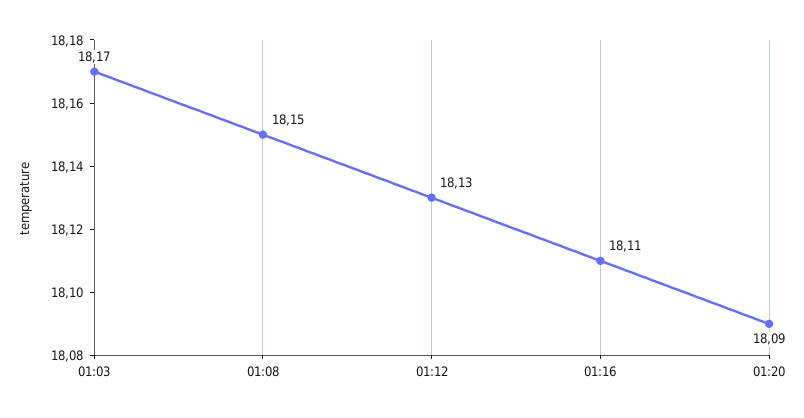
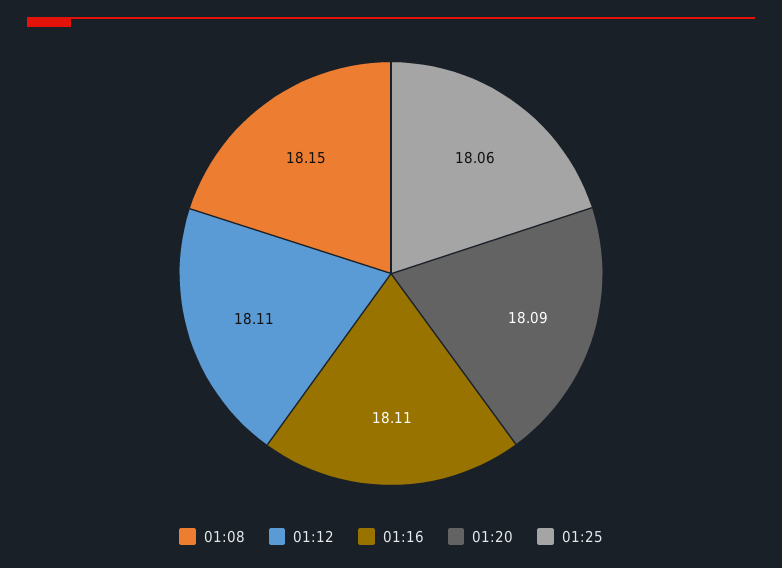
01:03: 18.17 -> none
01:12: 18.13 -> 18.11
01:25: none -> 18.06

